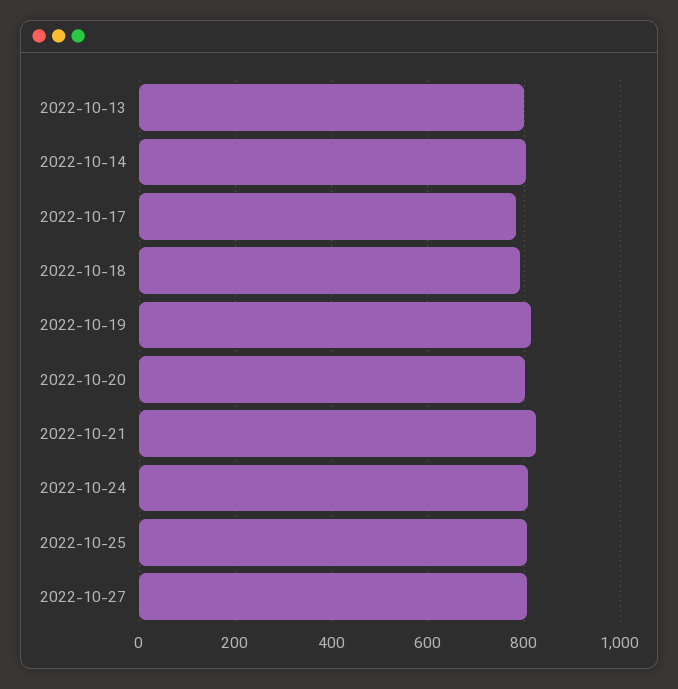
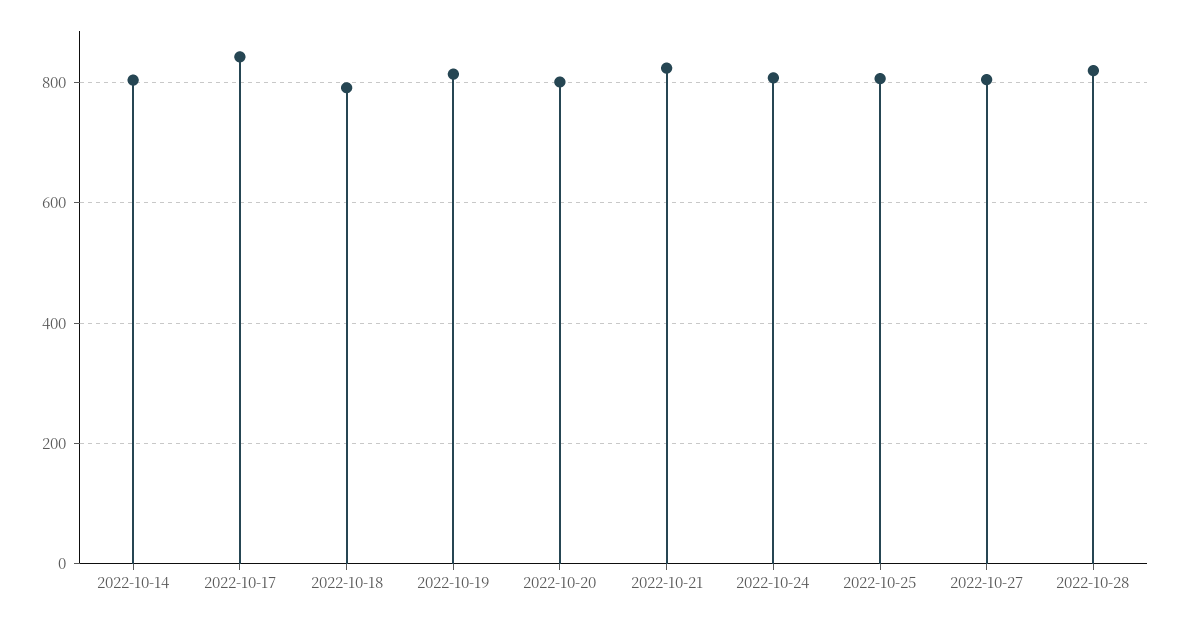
2022-10-13: 800 -> none
2022-10-17: 780 -> 840
2022-10-28: none -> 820

